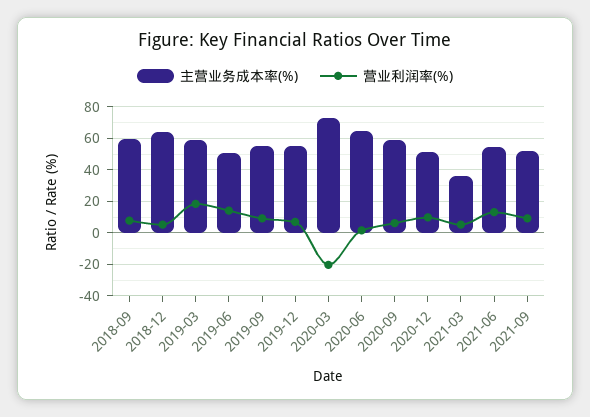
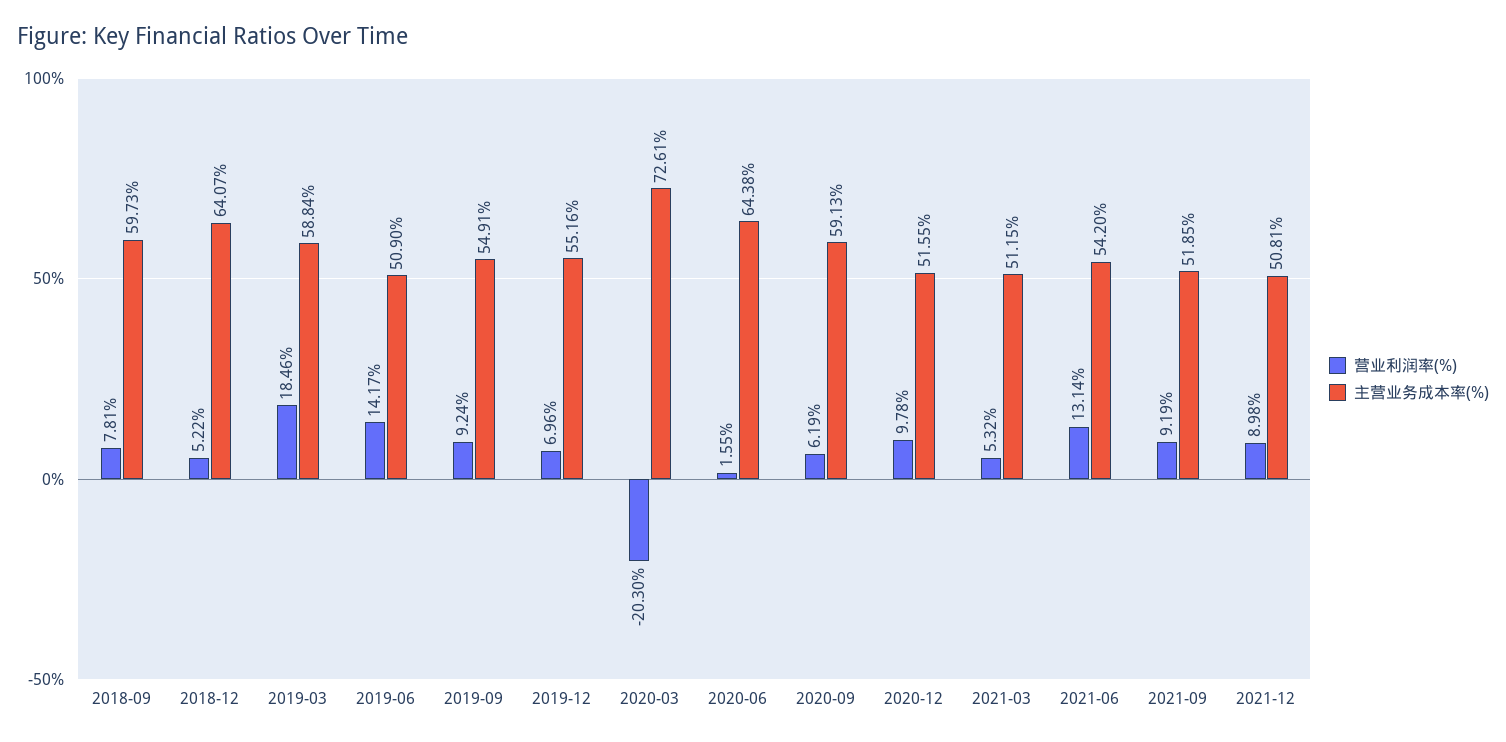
主营业务成本率(%), 2021-03: 35 -> 51.15
营业利润率(%), 2021-12: none -> 8.98
主营业务成本率(%), 2021-12: none -> 50.81

